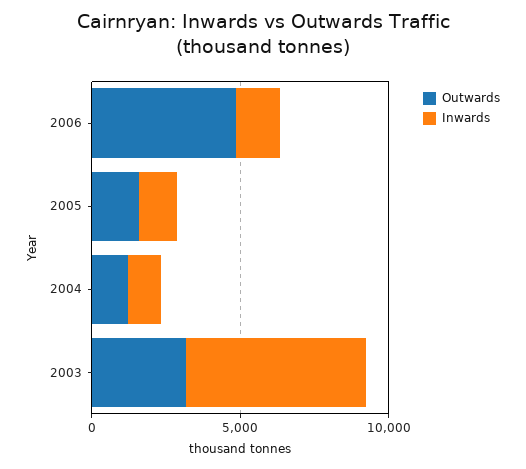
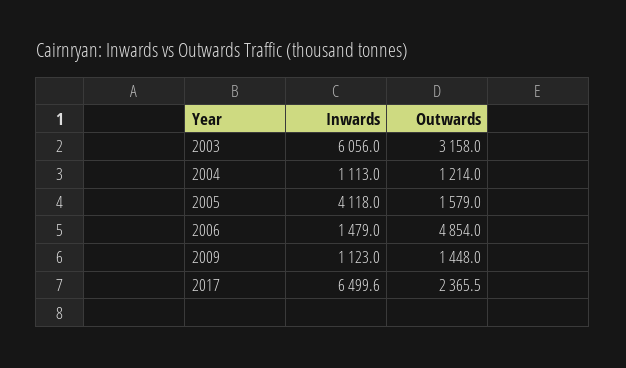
Inwards, 2005: 1000 -> 4118
Inwards, 2009: none -> 1123
Outwards, 2009: none -> 1448
Inwards, 2017: none -> 6499.6
Outwards, 2017: none -> 2365.5

